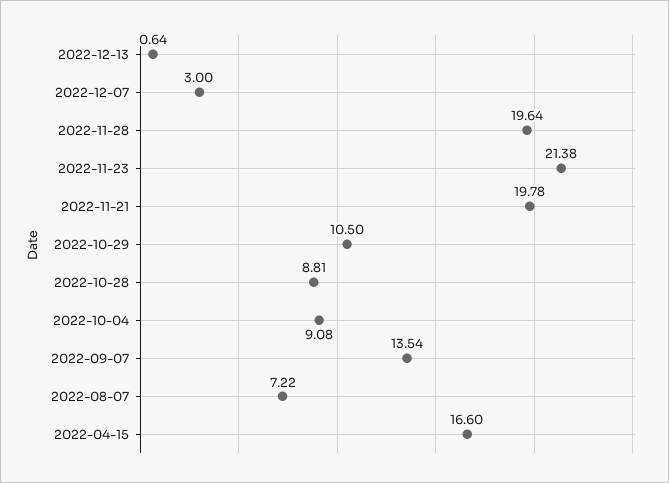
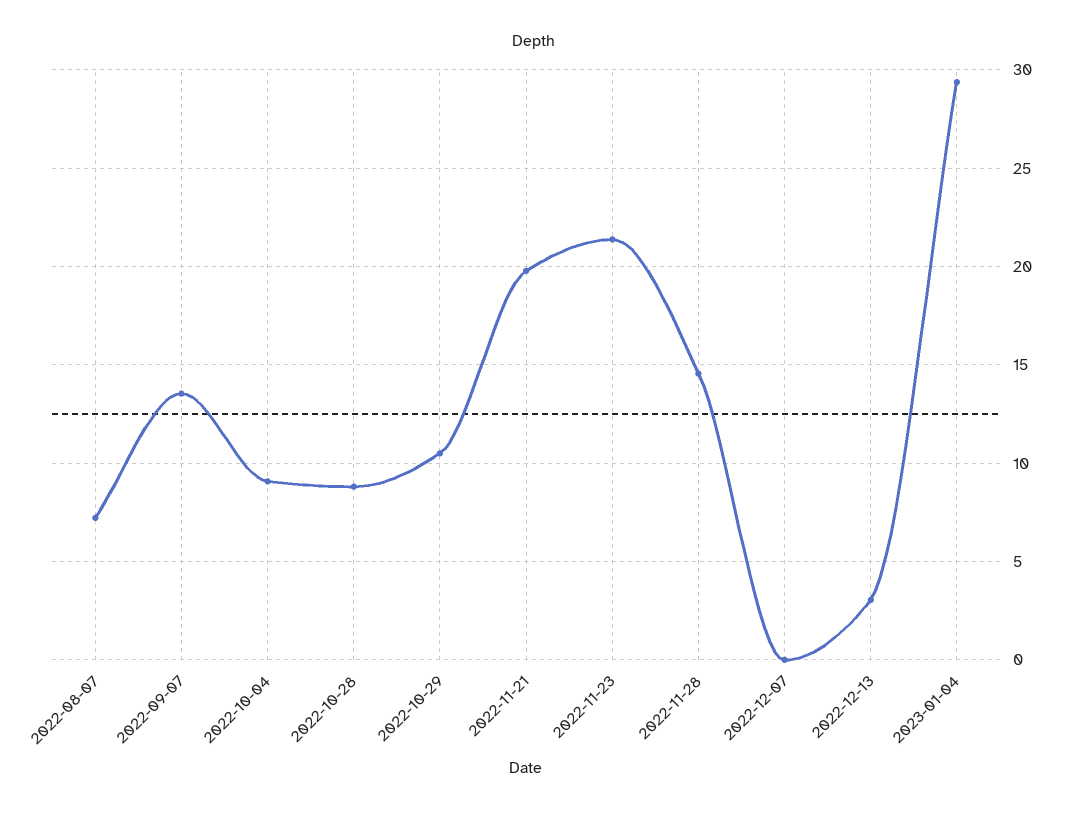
2022-12-13: 0.64 -> 3
2022-12-07: 3 -> 0
2022-11-28: 19.64 -> 14.5
2022-04-15: 16.6 -> none
2023-01-04: none -> 29.5

